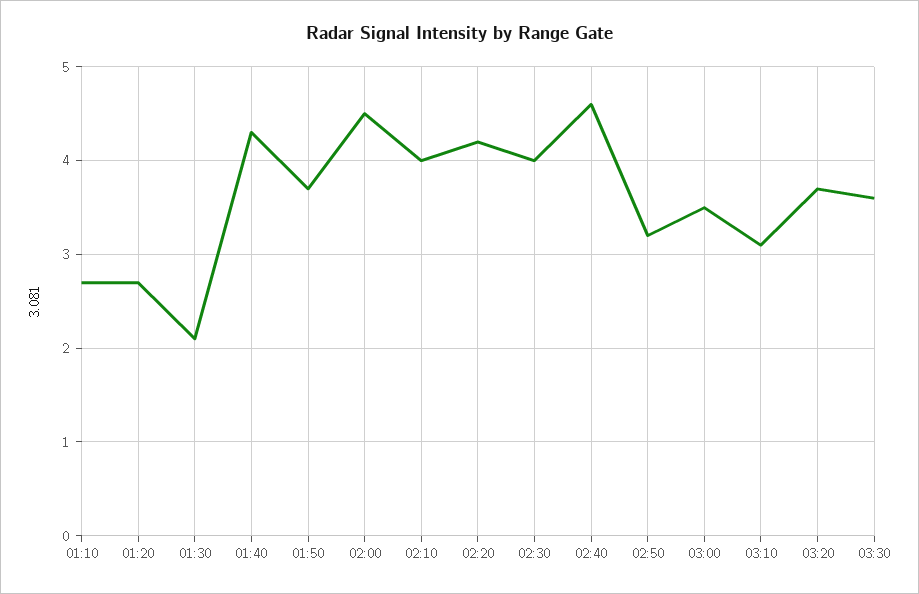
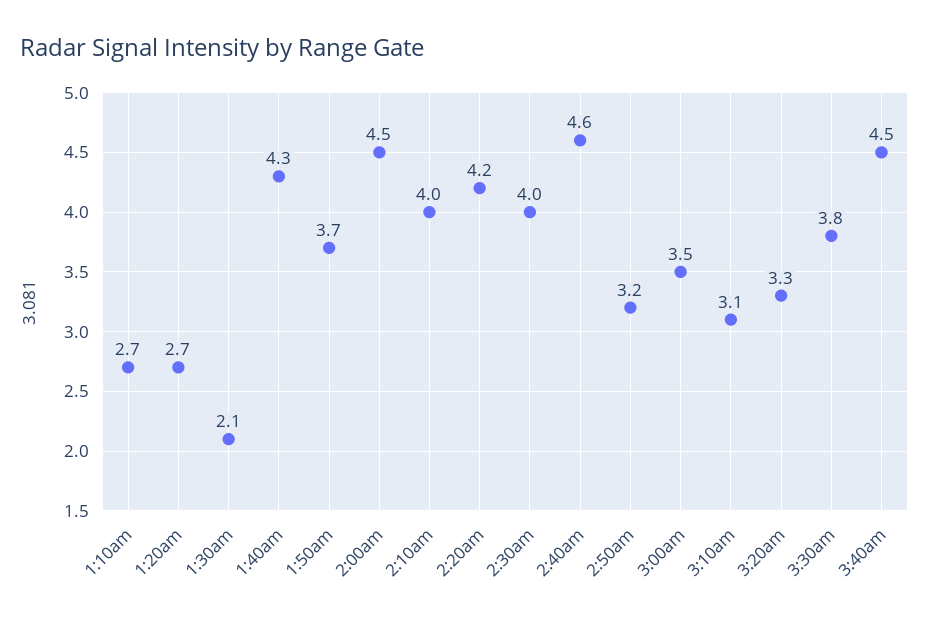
03:20: 3.7 -> 3.3
03:30: 3.6 -> 3.8
3:40am: none -> 4.5

